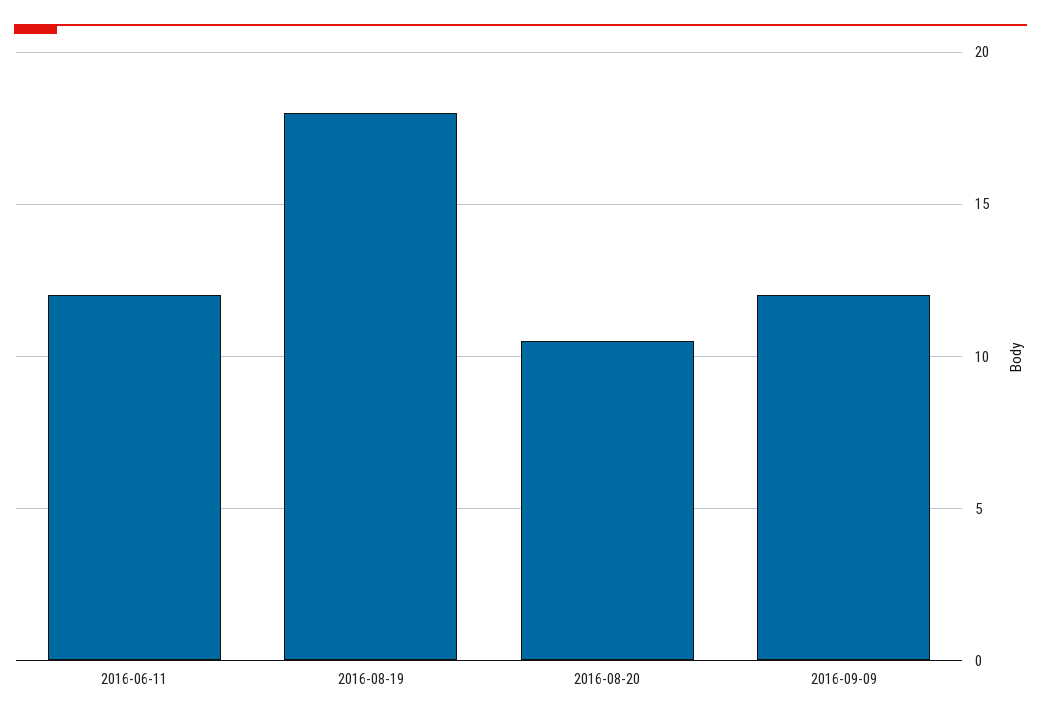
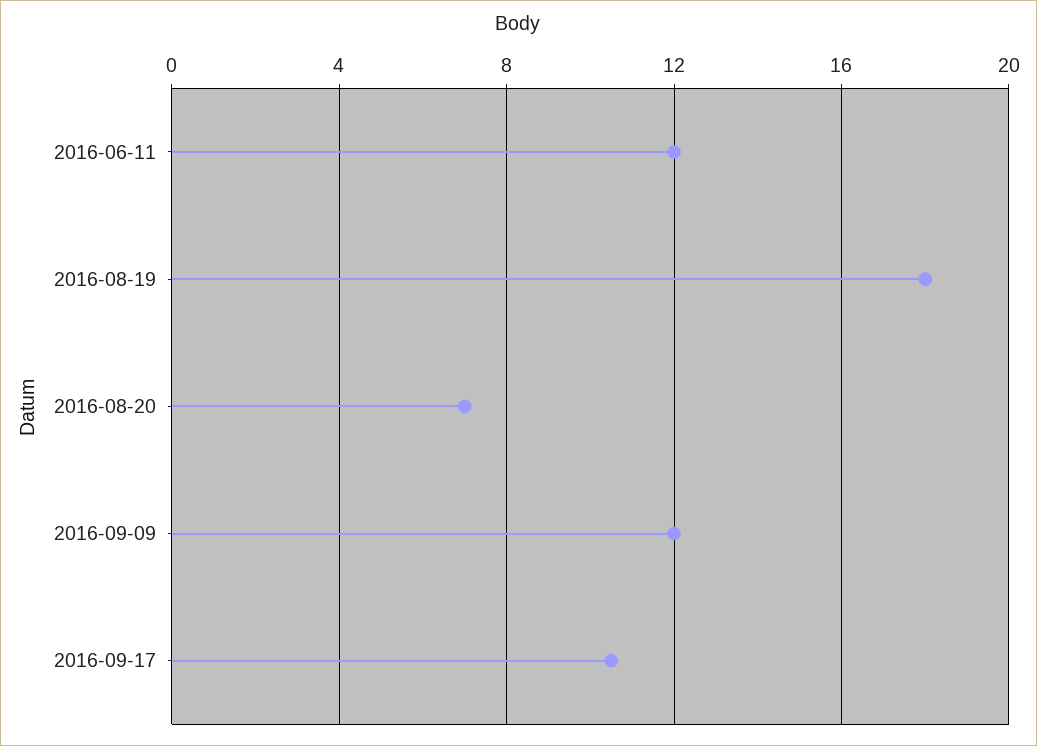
2016-08-20: 10.5 -> 7
2016-09-17: none -> 10.5

